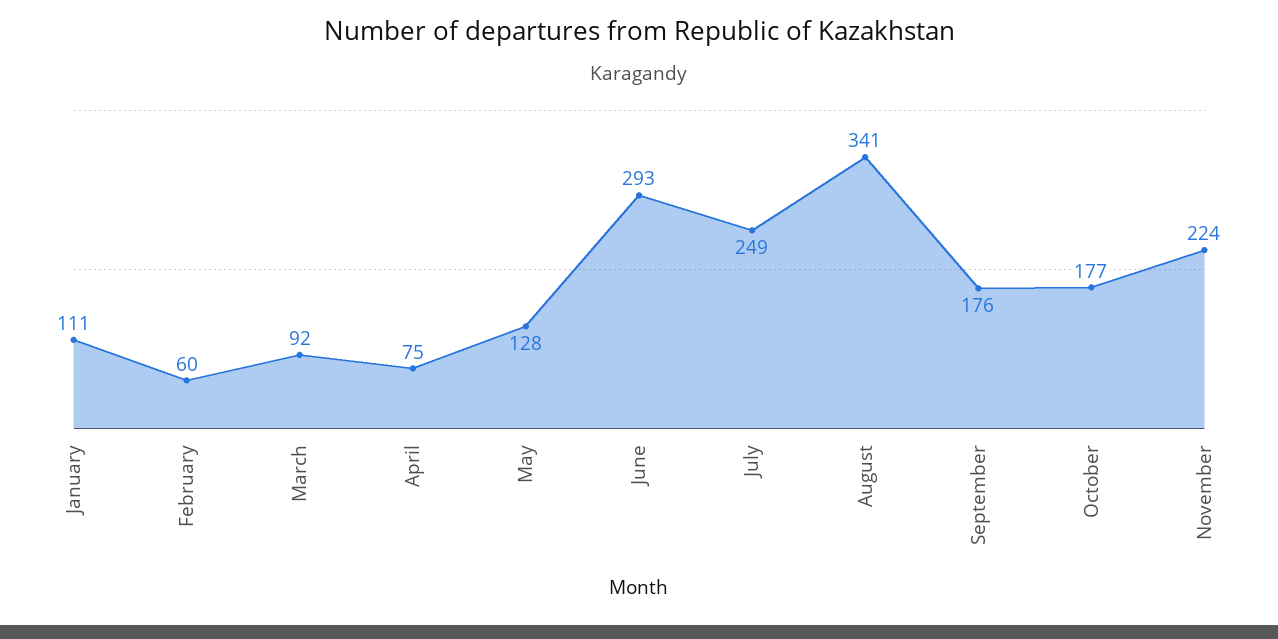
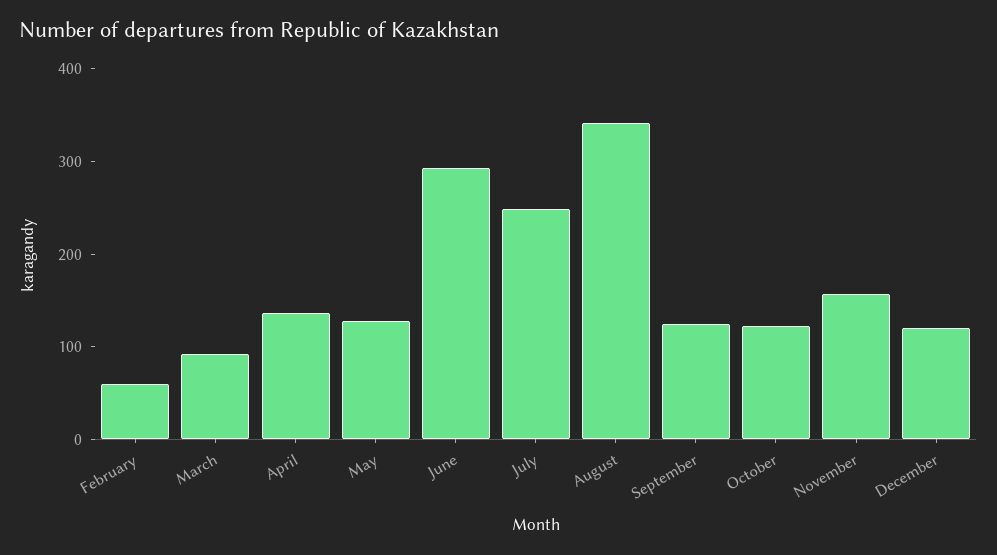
January: 111 -> none
April: 75 -> 140
September: 176 -> 120
October: 177 -> 120
November: 224 -> 160
December: none -> 120

